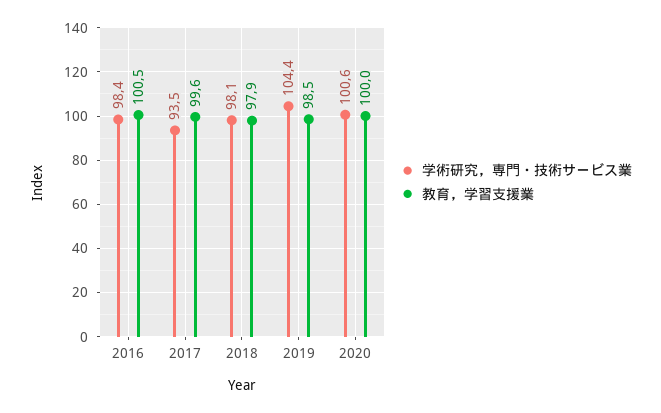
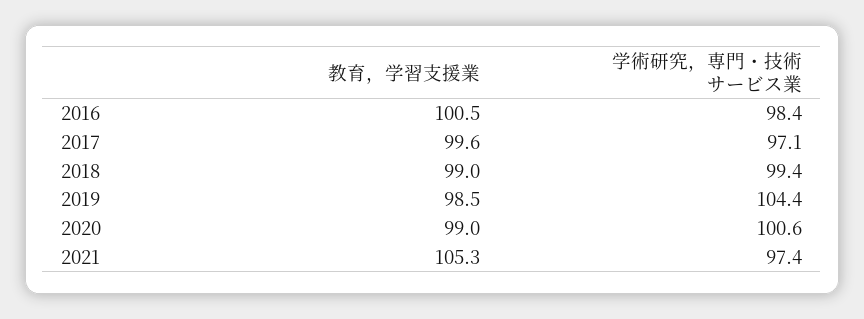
学術研究，専門・技術サービス業, 2017: 93.5 -> 97.1
学術研究，専門・技術サービス業, 2018: 98.1 -> 99.4
教育，学習支援業, 2018: 97.9 -> 99
教育，学習支援業, 2020: 100 -> 99
教育，学習支援業, 2021: none -> 105.3
学術研究，専門・技術サービス業, 2021: none -> 97.4

